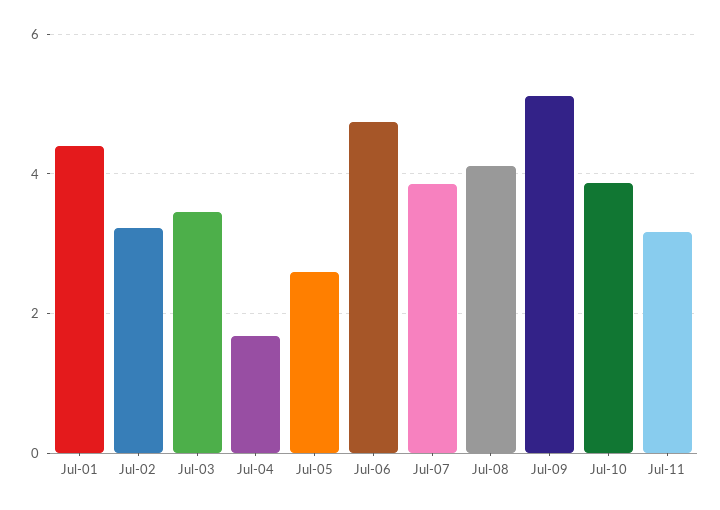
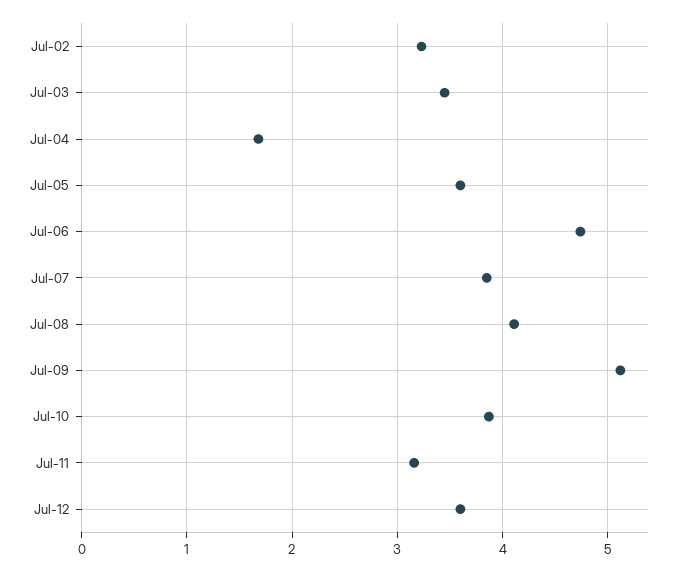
Jul-01: 4.4 -> none
Jul-05: 2.6 -> 3.6
Jul-12: none -> 3.6

